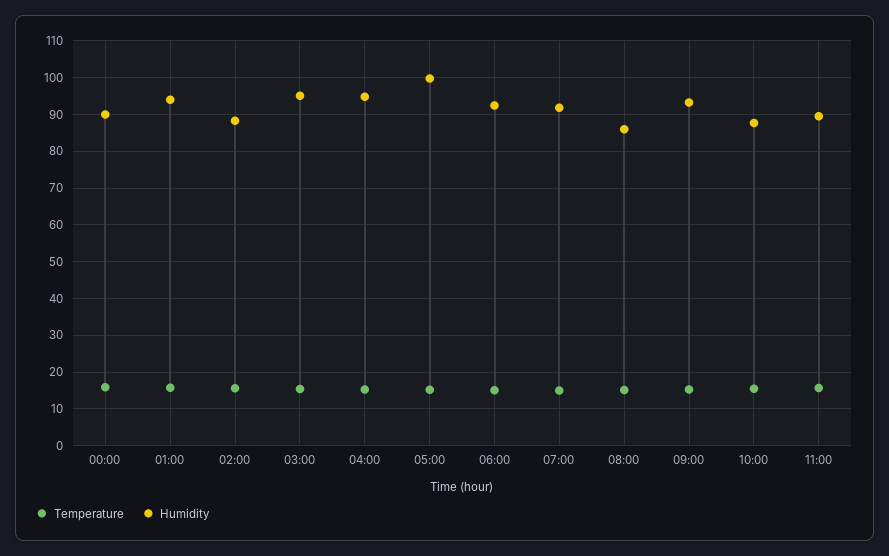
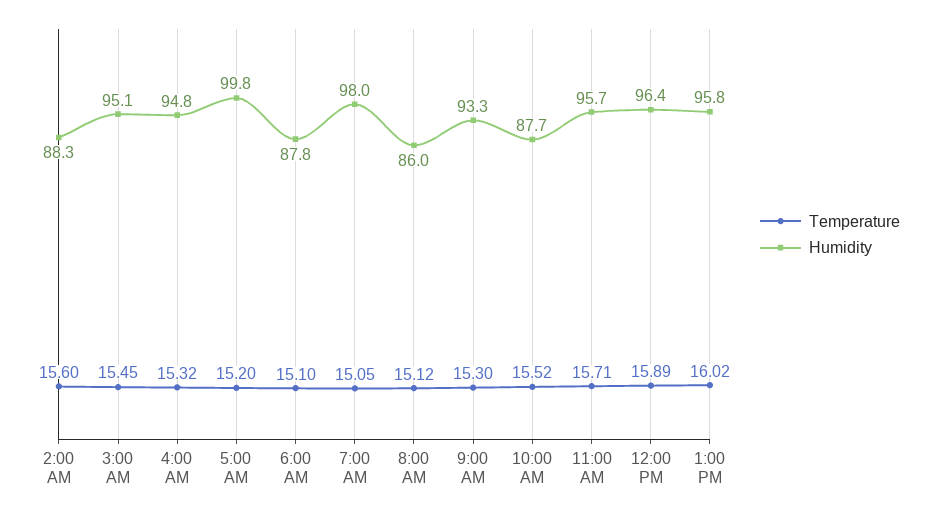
Temperature, 00:00: 16 -> none
Humidity, 00:00: 90 -> none
Temperature, 01:00: 16 -> none
Humidity, 01:00: 94 -> none
Humidity, 06:00: 92 -> 87.8
Humidity, 07:00: 92 -> 98
Humidity, 11:00: 90 -> 95.7
Temperature, 12:00 PM: none -> 15.89
Humidity, 12:00 PM: none -> 96.4
Temperature, 1:00 PM: none -> 16.02
Humidity, 1:00 PM: none -> 95.8

